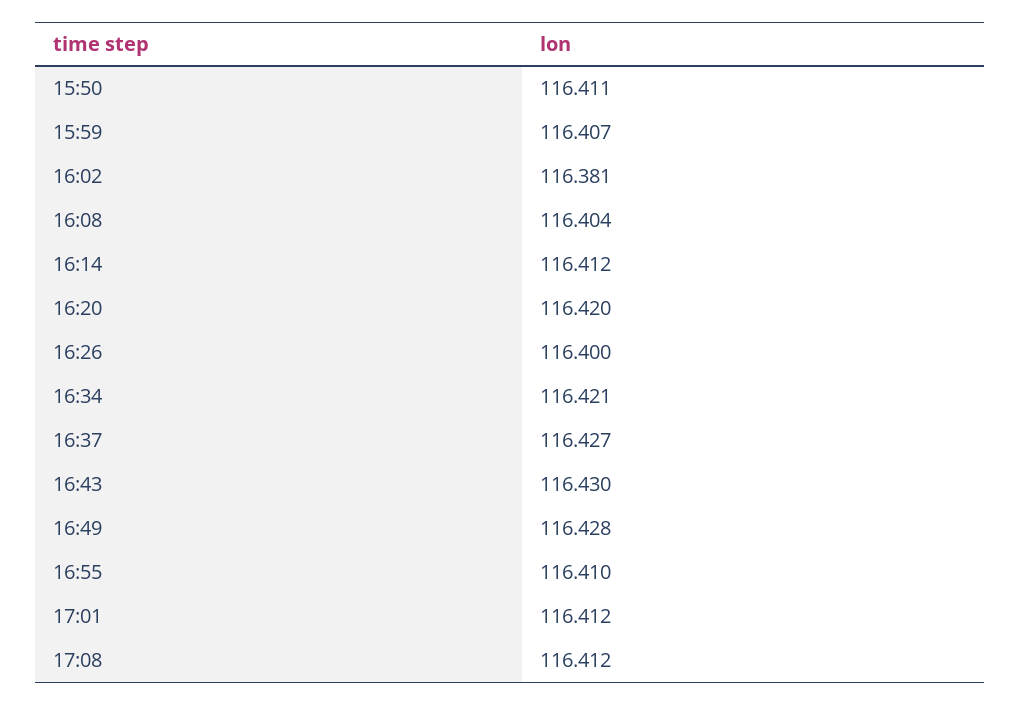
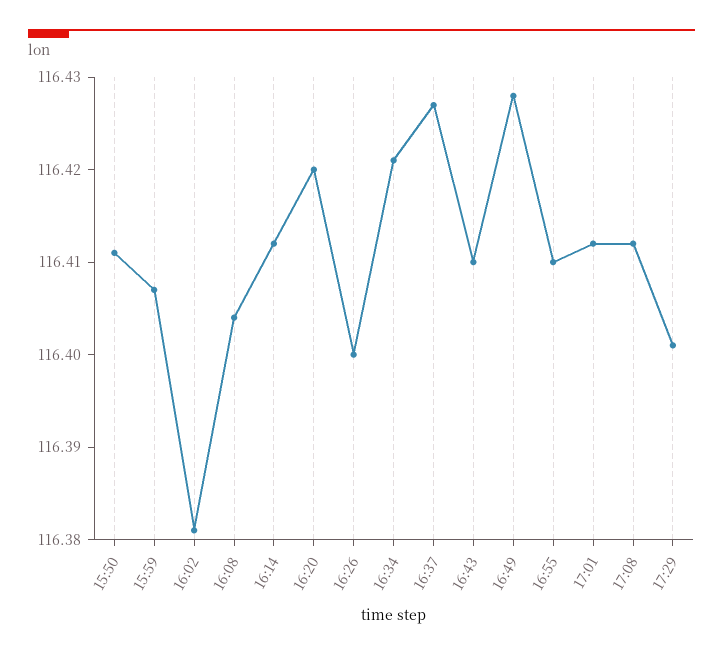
16:43: 116.43 -> 116.41
17:29: none -> 116.401

